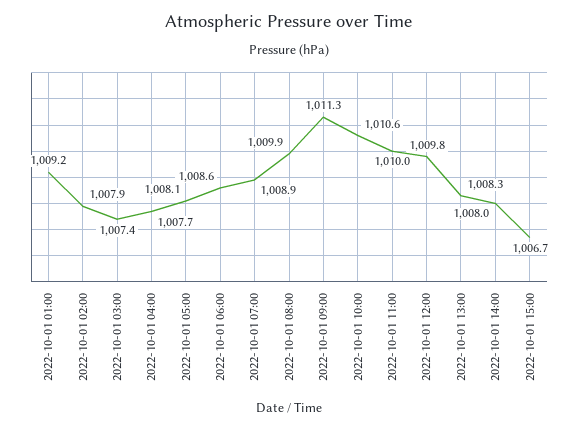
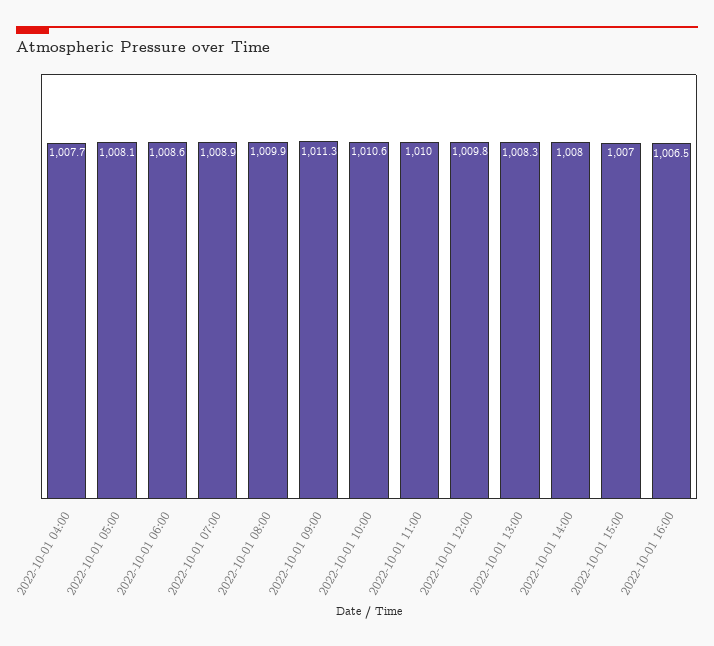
2022-10-01 01:00: 1009.2 -> none
2022-10-01 02:00: 1007.9 -> none
2022-10-01 03:00: 1007.4 -> none
2022-10-01 15:00: 1006.7 -> 1007
2022-10-01 16:00: none -> 1006.5

